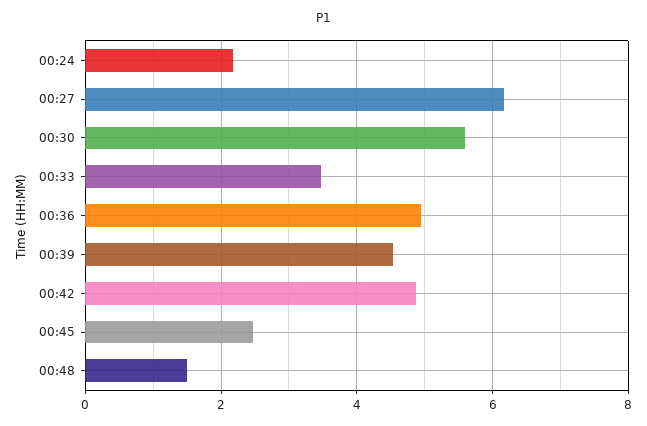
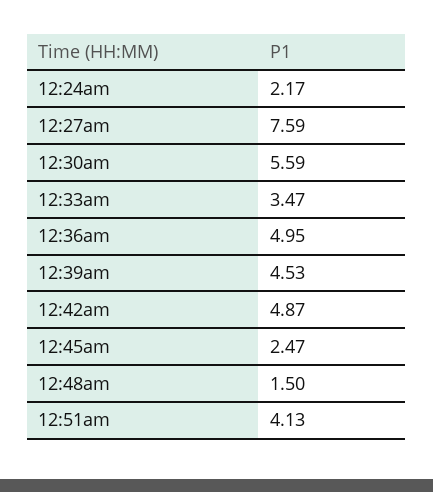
00:27: 6.2 -> 7.59
12:51am: none -> 4.13

